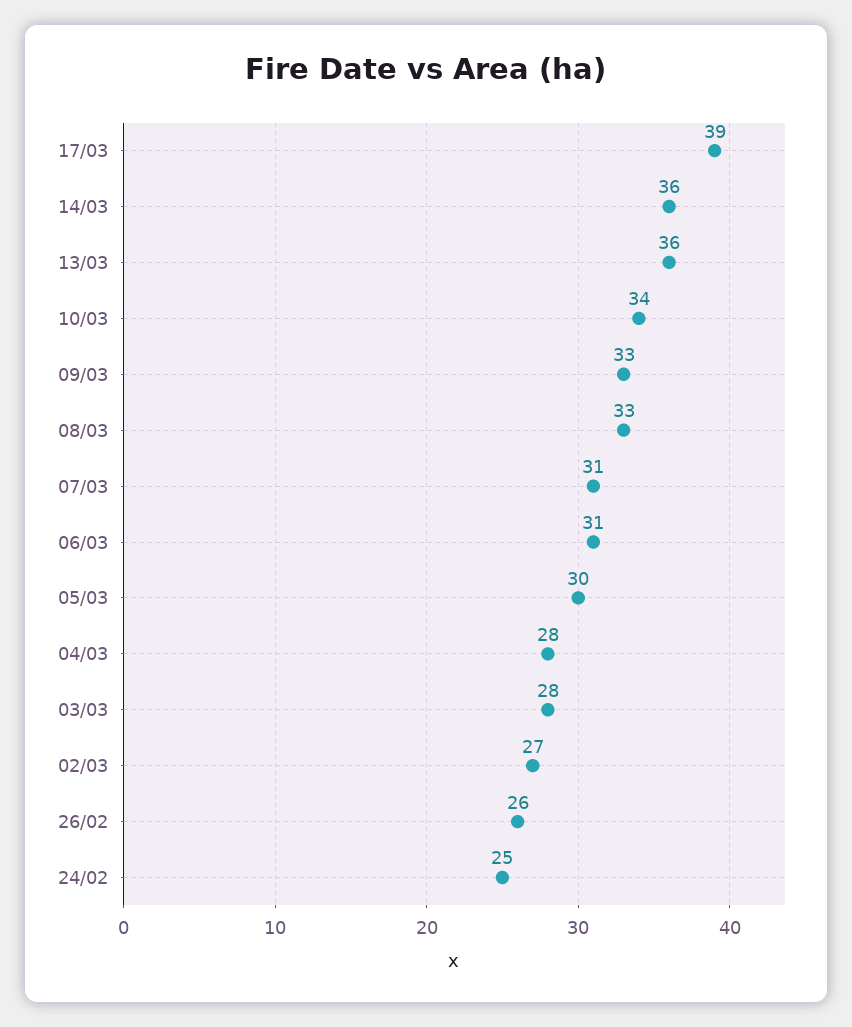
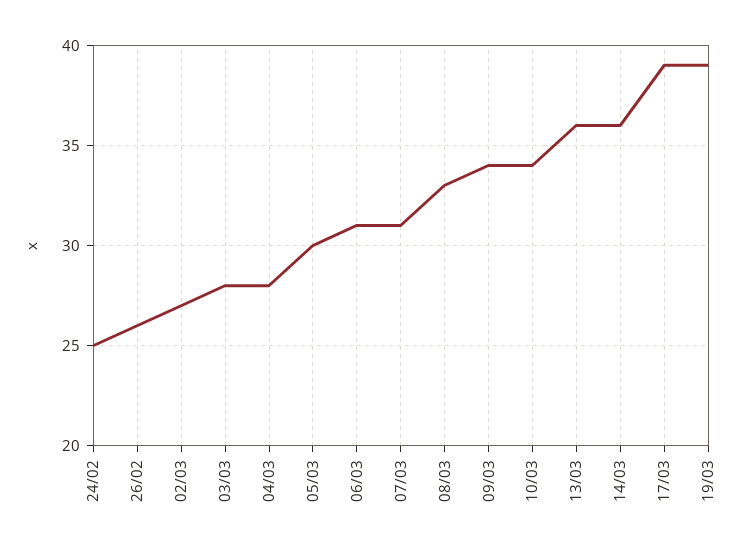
09/03: 33 -> 34
19/03: none -> 39

